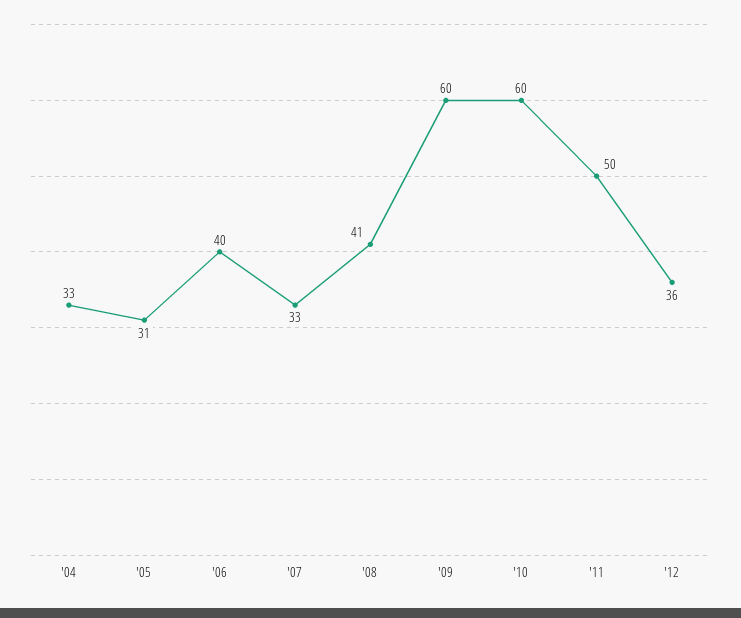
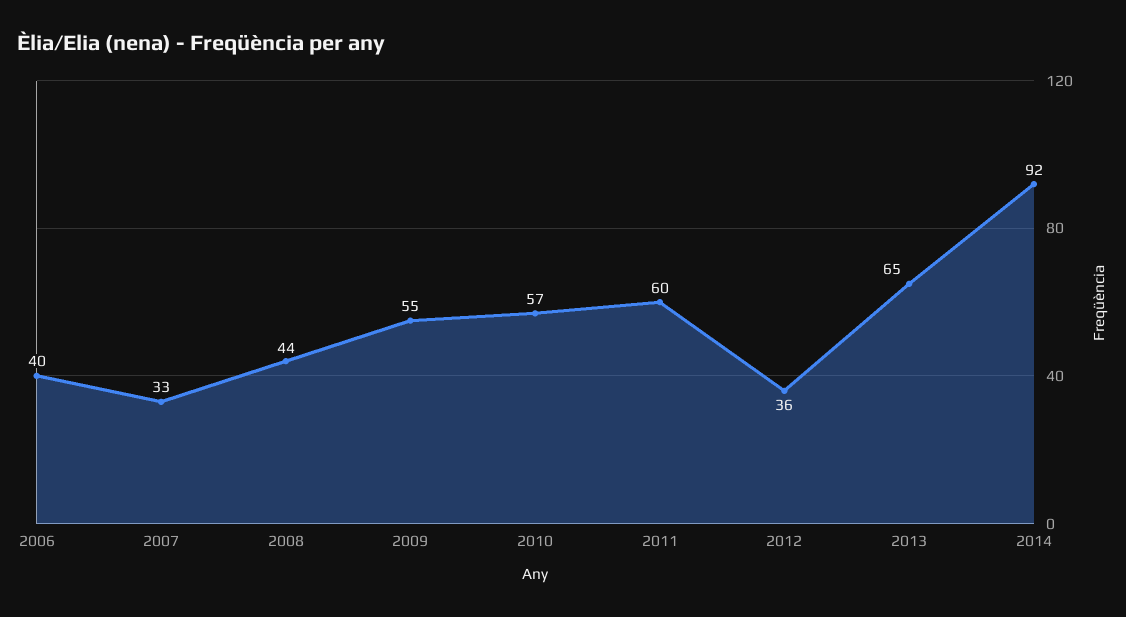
'04: 33 -> none
'05: 31 -> none
'08: 41 -> 44
'09: 60 -> 55
'10: 60 -> 57
'11: 50 -> 60
2013: none -> 65
2014: none -> 92

